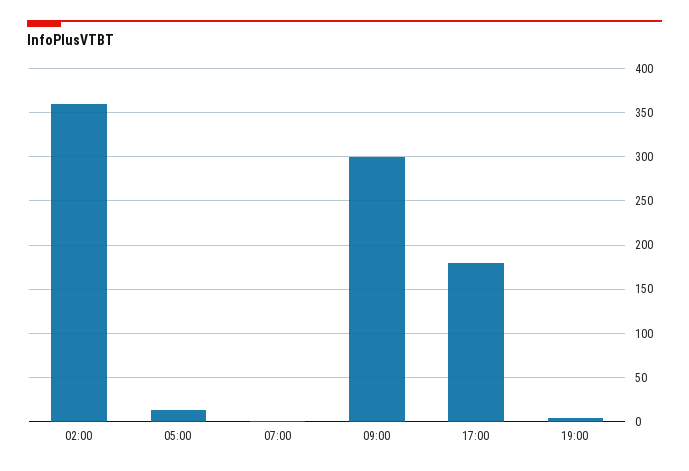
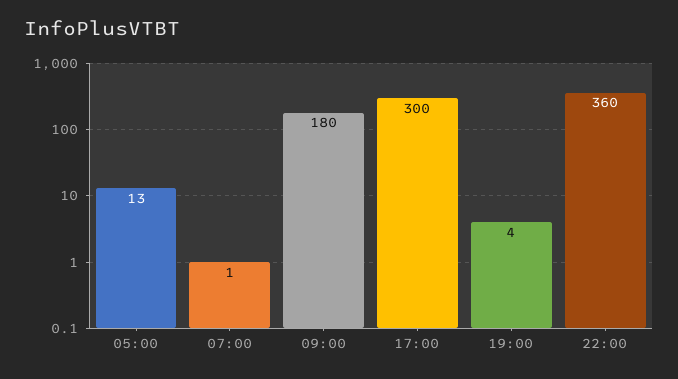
02:00: 360 -> none
09:00: 300 -> 180
17:00: 180 -> 300
22:00: none -> 360

